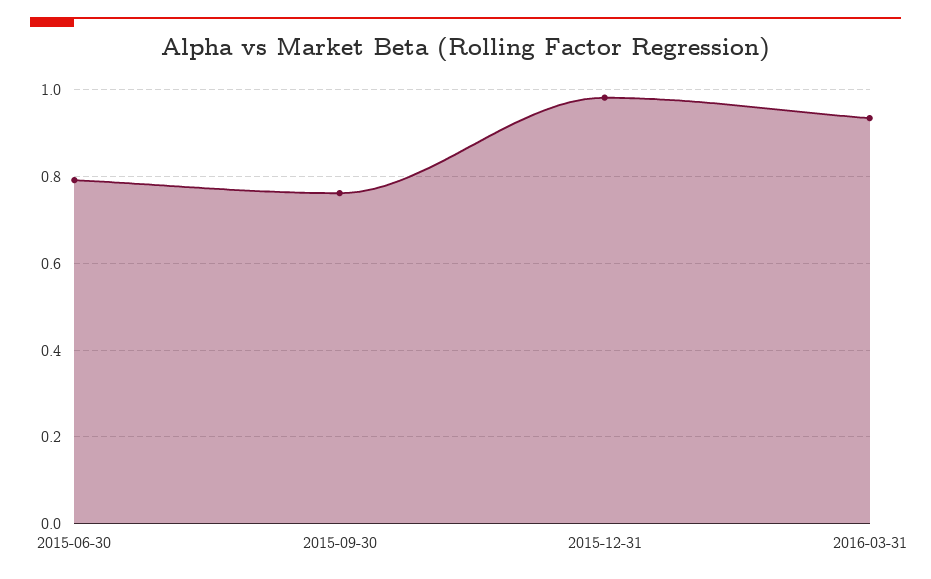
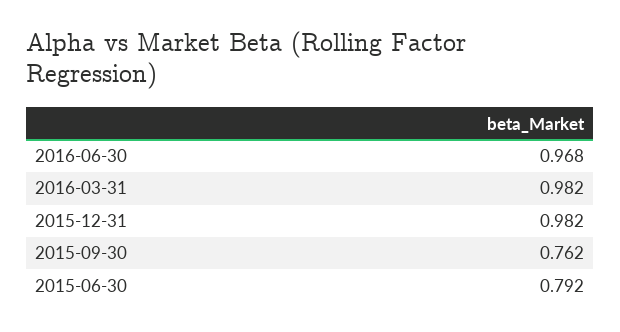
2016-03-31: 0.94 -> 0.982
2016-06-30: none -> 0.968

